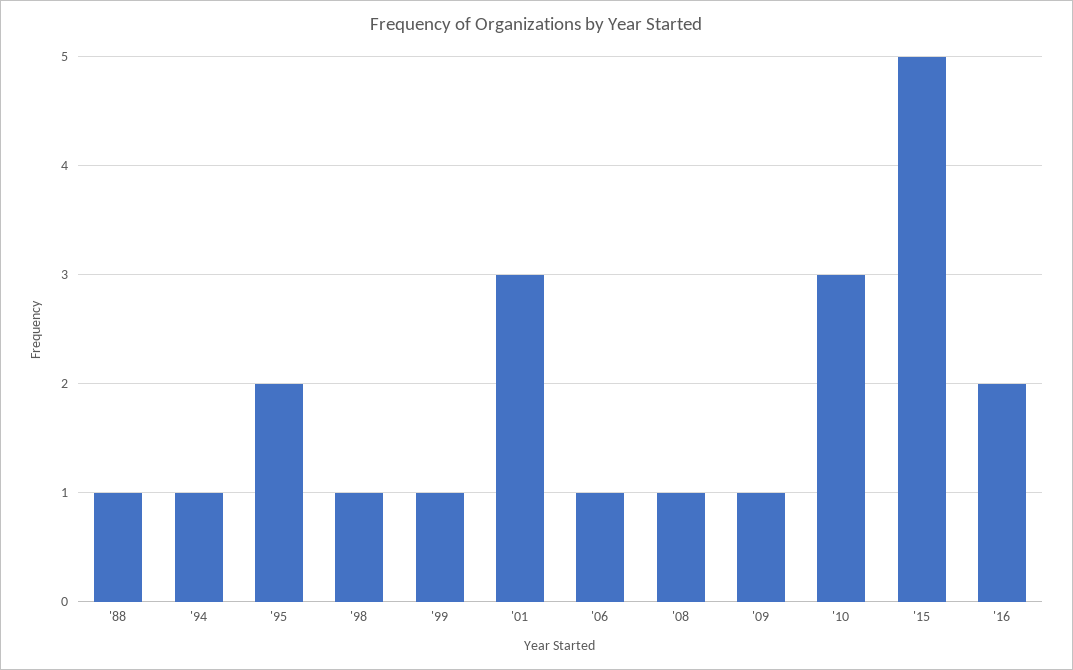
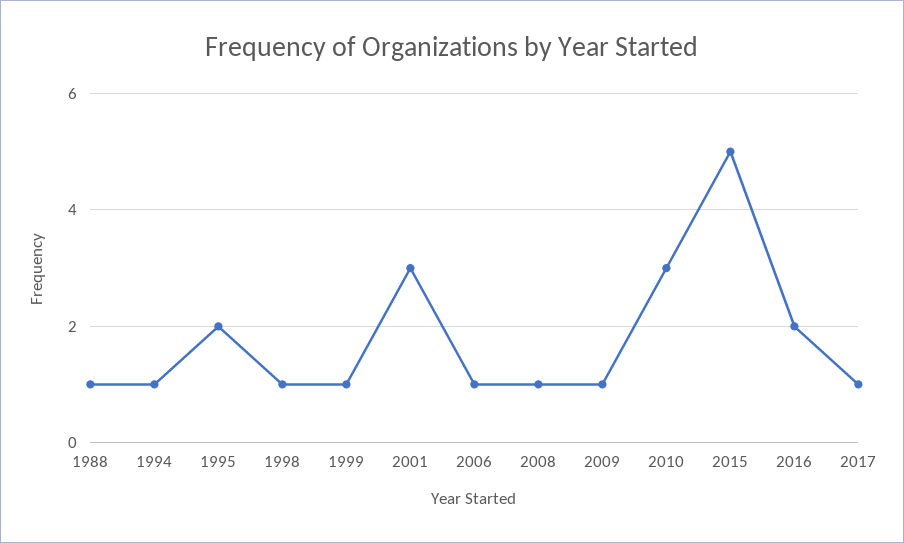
2017: none -> 1

